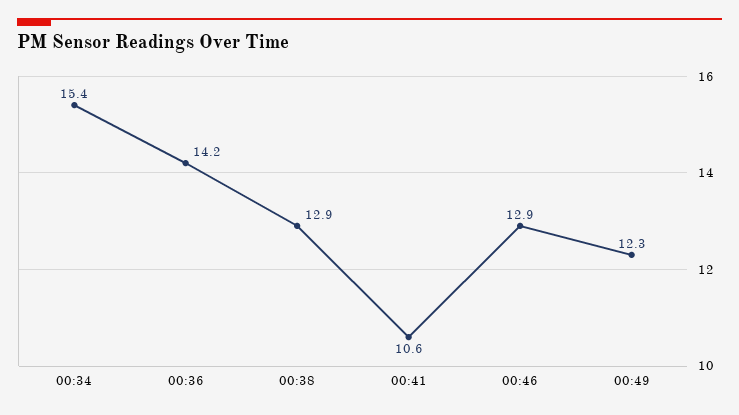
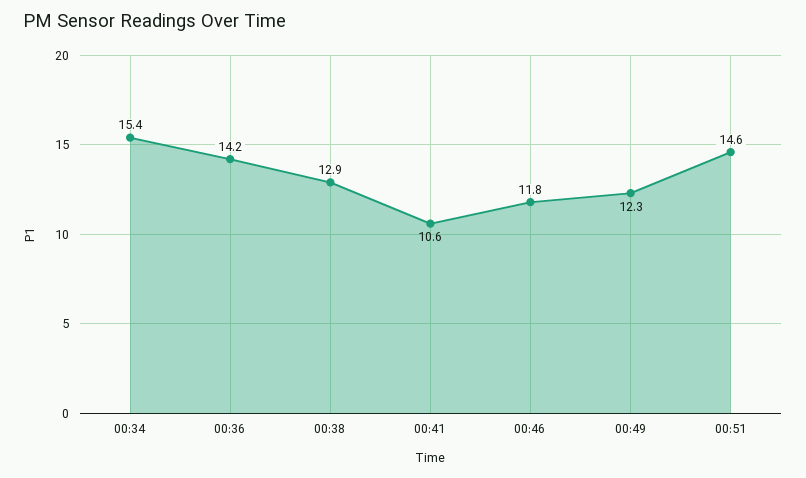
00:46: 12.9 -> 11.8
00:51: none -> 14.6

